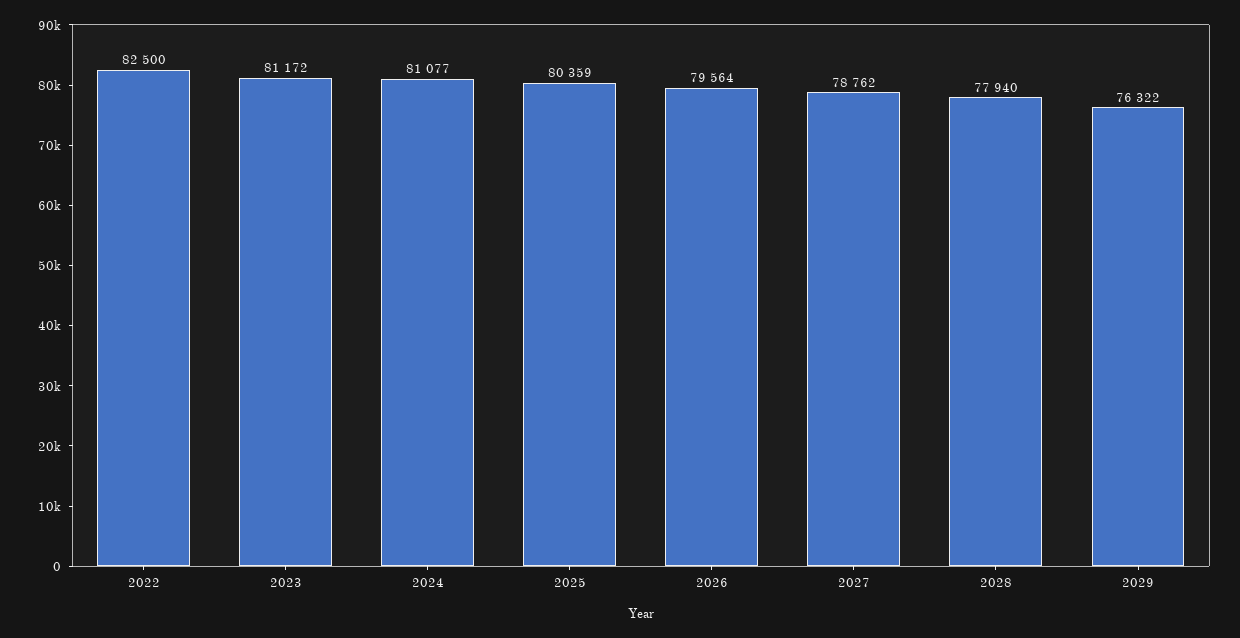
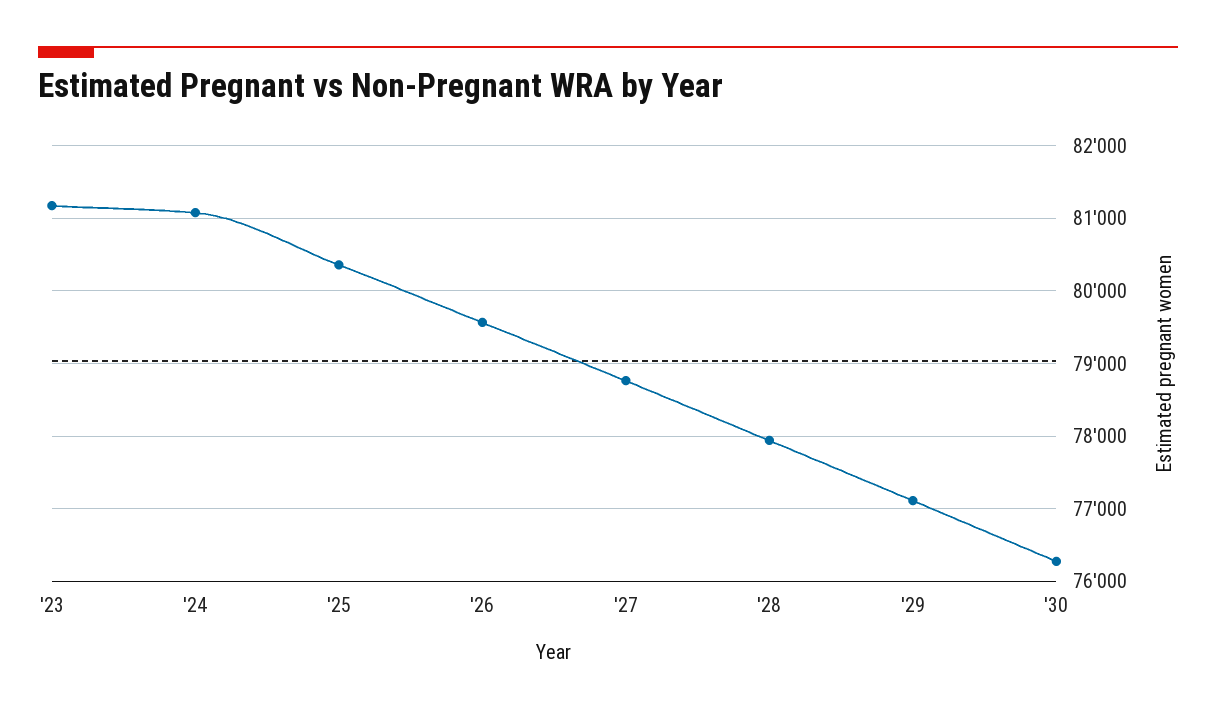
2022: 82500 -> none
2029: 76322 -> 77100
'30: none -> 76300

